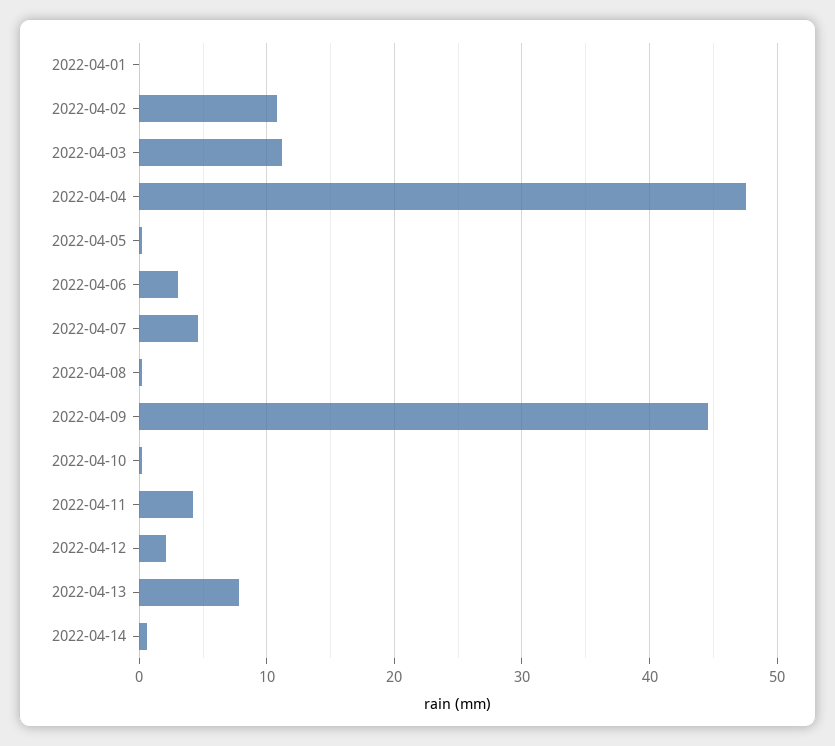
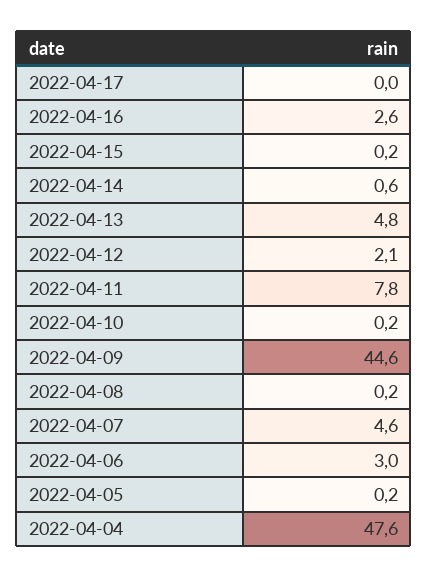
2022-04-01: 0 -> none
2022-04-02: 11 -> none
2022-04-03: 11 -> none
2022-04-11: 4 -> 7.8
2022-04-13: 8 -> 4.8
2022-04-17: none -> 0
2022-04-16: none -> 2.6
2022-04-15: none -> 0.2

